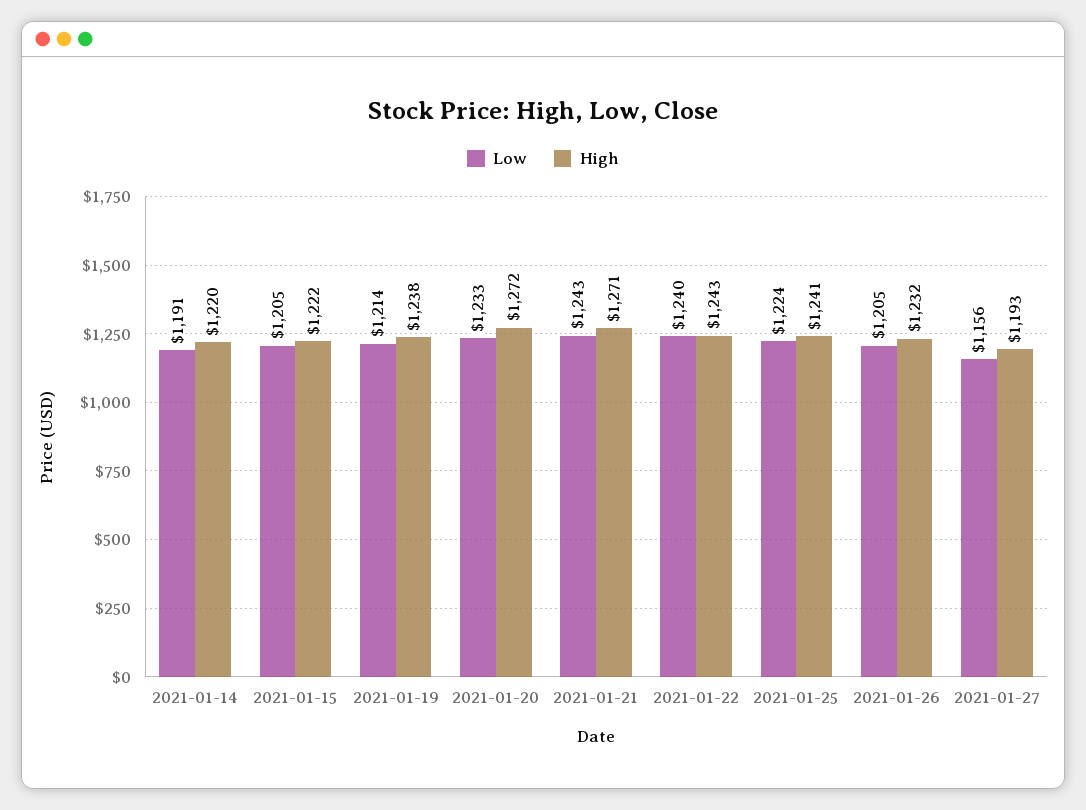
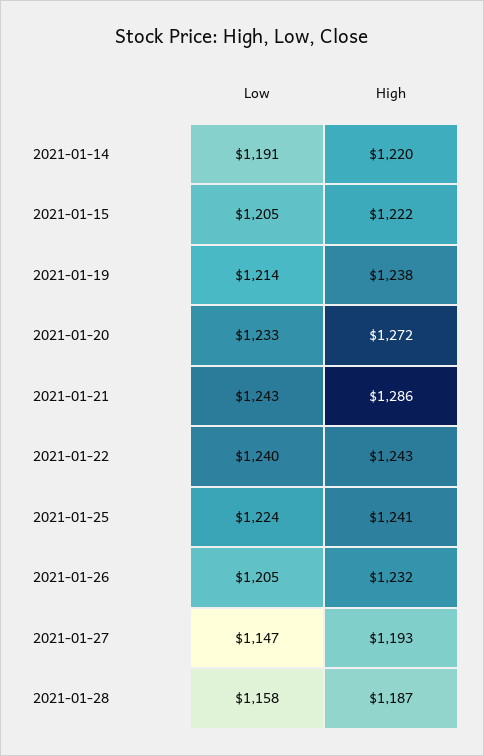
High, 2021-01-21: 1271 -> 1286
Low, 2021-01-27: 1156 -> 1147
Low, 2021-01-28: none -> 1158
High, 2021-01-28: none -> 1187

